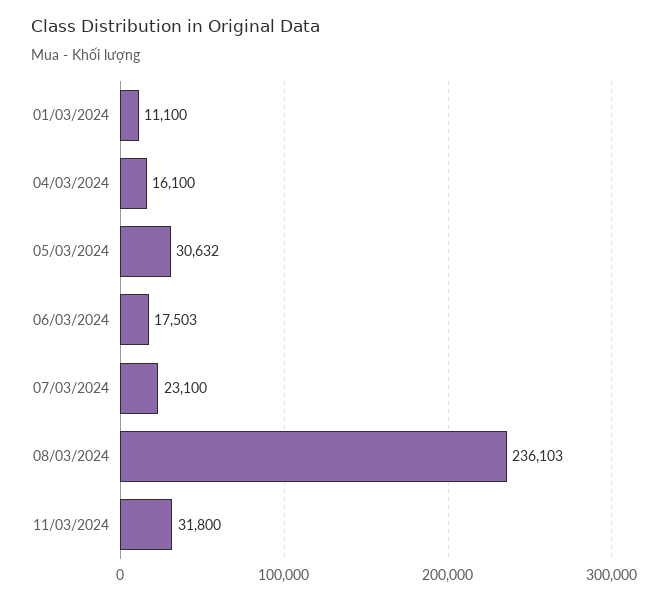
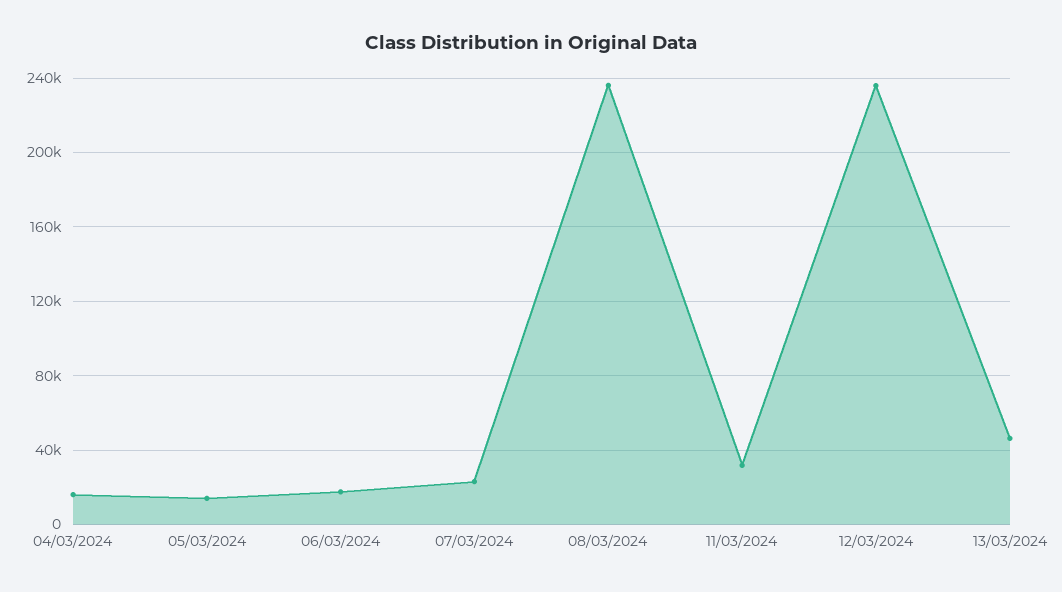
01/03/2024: 11100 -> none
05/03/2024: 30632 -> 15000
12/03/2024: none -> 235000
13/03/2024: none -> 45000

